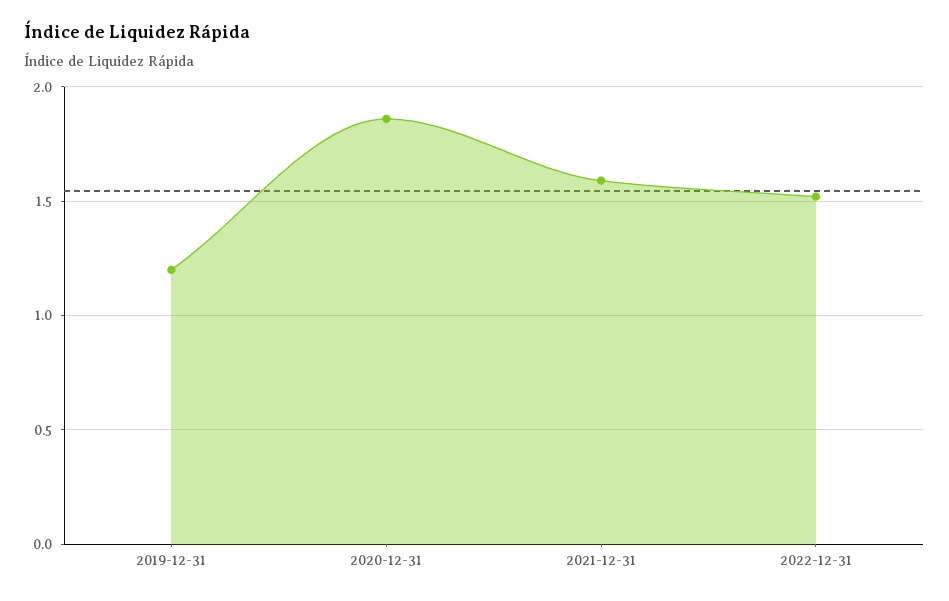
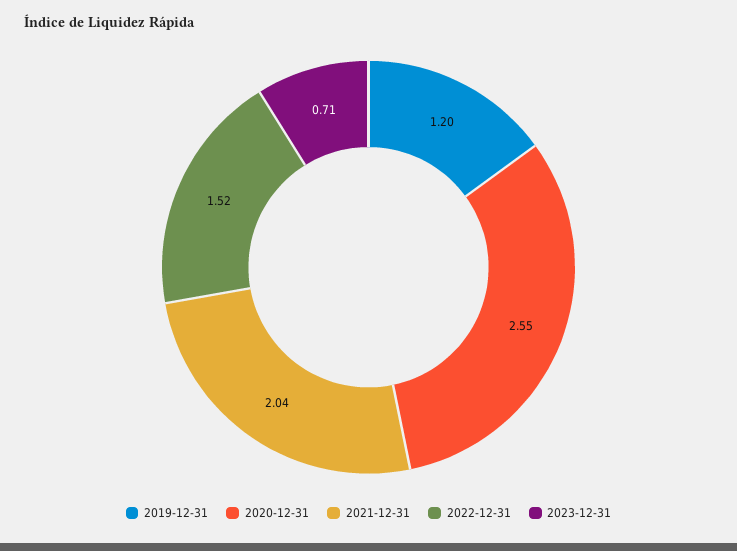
2020-12-31: 1.85 -> 2.55
2021-12-31: 1.6 -> 2.04
2023-12-31: none -> 0.71

